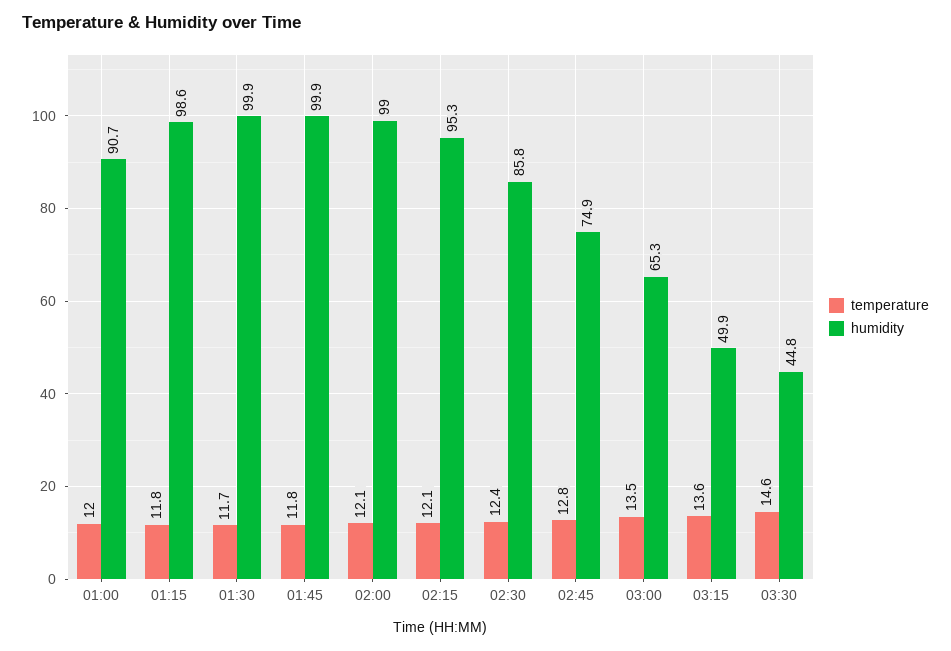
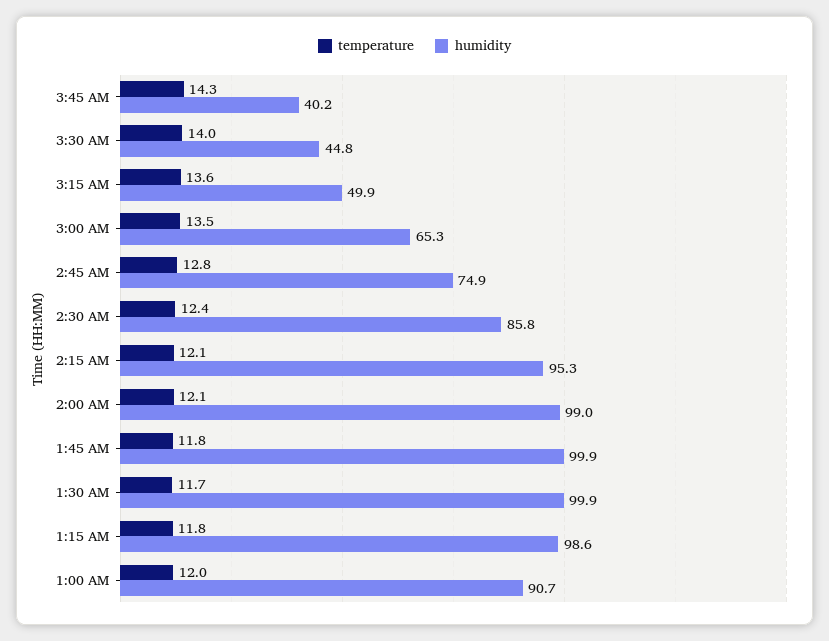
temperature, 03:30: 14.6 -> 14
temperature, 3:45 AM: none -> 14.3
humidity, 3:45 AM: none -> 40.2

